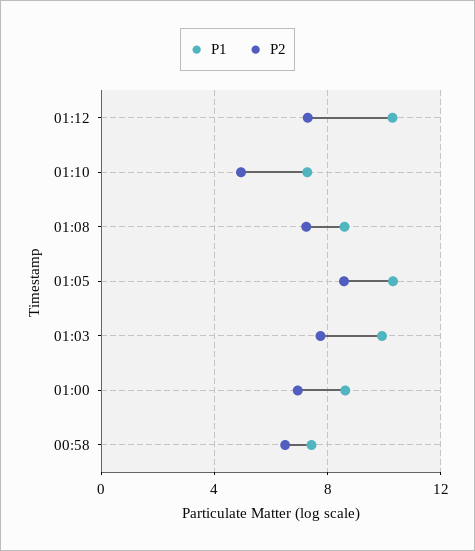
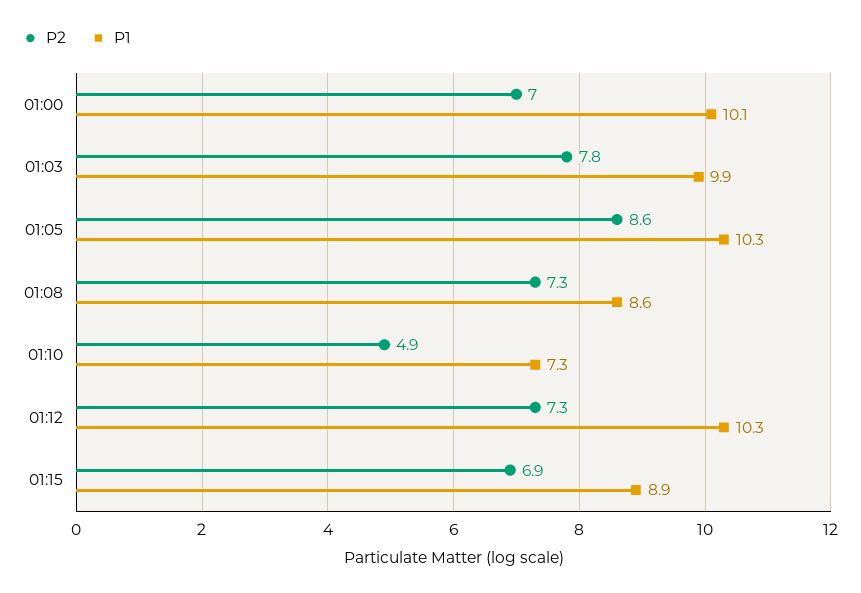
P1, 01:00: 8.5 -> 10.1
P1, 00:58: 7.5 -> none
P2, 00:58: 6.5 -> none
P2, 01:15: none -> 6.9
P1, 01:15: none -> 8.9

